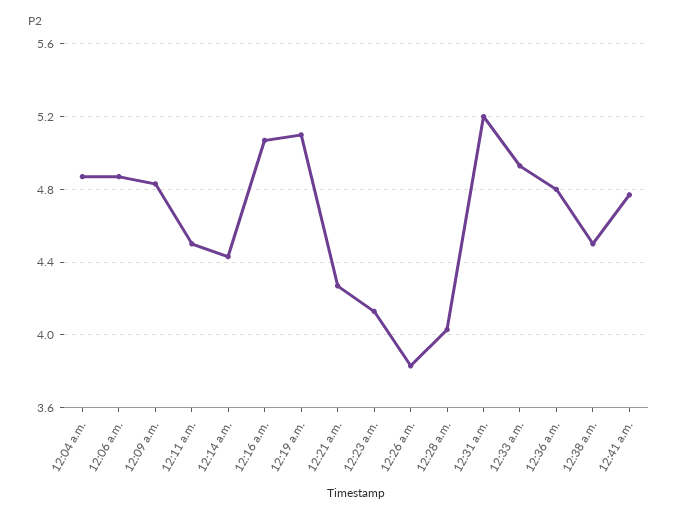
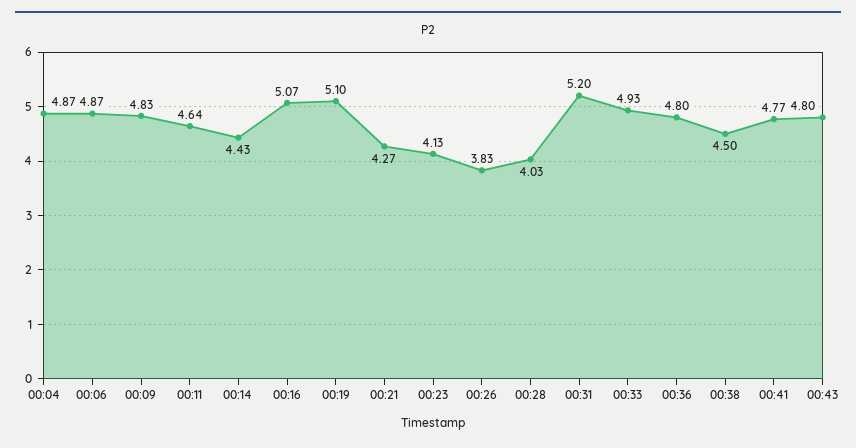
12:11 a.m.: 4.5 -> 4.64
00:43: none -> 4.8

